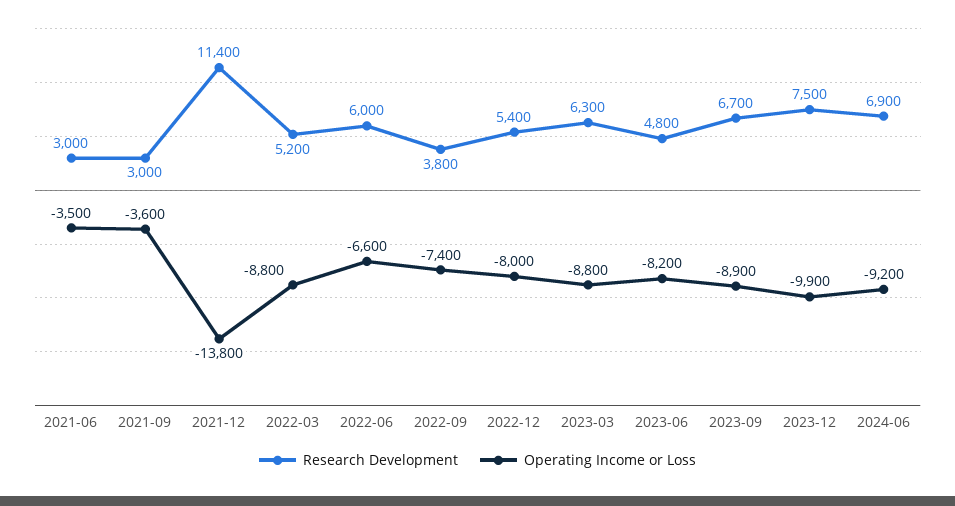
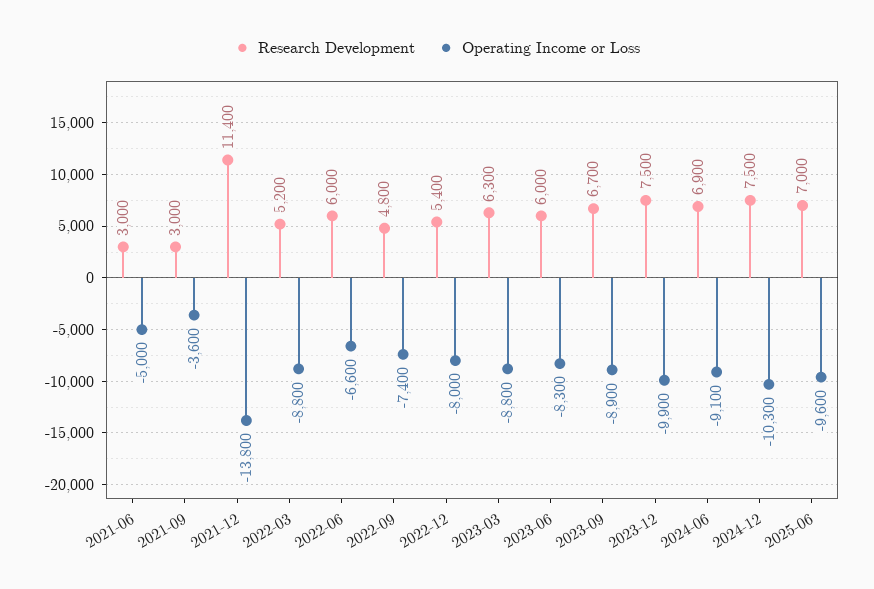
Operating Income or Loss, 2021-06: -3500 -> -5000
Research Development, 2022-09: 3800 -> 4800
Research Development, 2023-06: 4800 -> 6000
Operating Income or Loss, 2023-06: -8200 -> -8300
Operating Income or Loss, 2024-06: -9200 -> -9100
Research Development, 2024-12: none -> 7500
Operating Income or Loss, 2024-12: none -> -10300
Research Development, 2025-06: none -> 7000
Operating Income or Loss, 2025-06: none -> -9600

